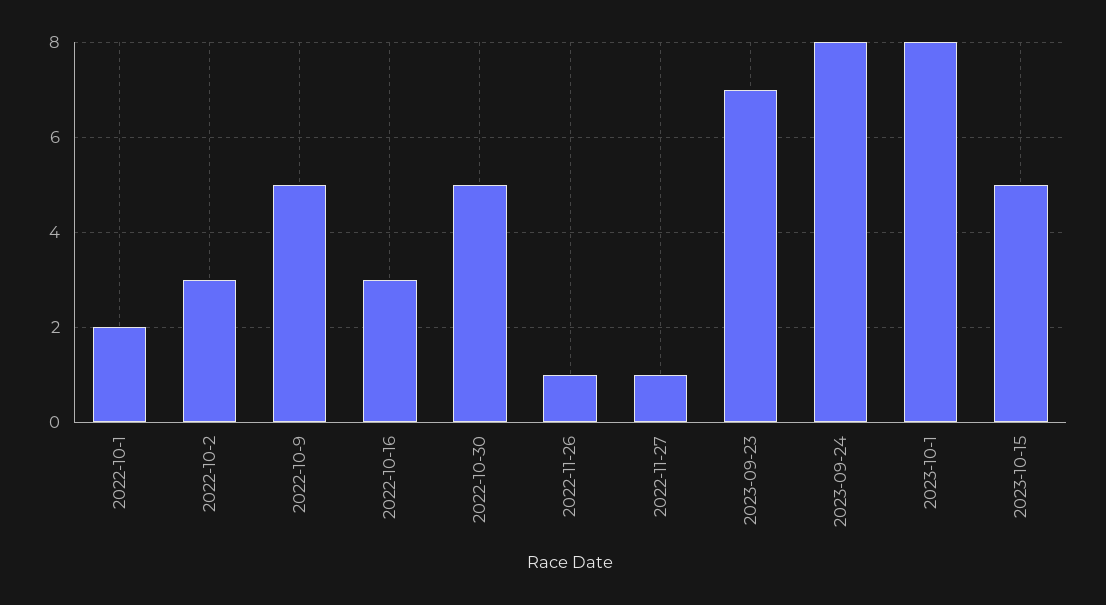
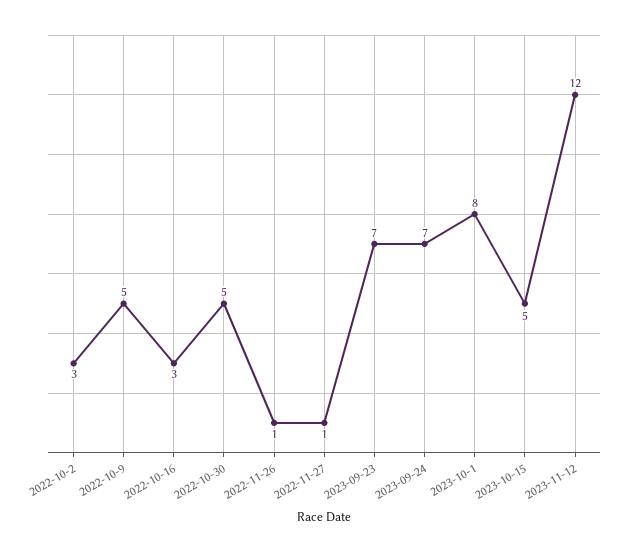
2022-10-1: 2 -> none
2023-09-24: 8 -> 7
2023-11-12: none -> 12

